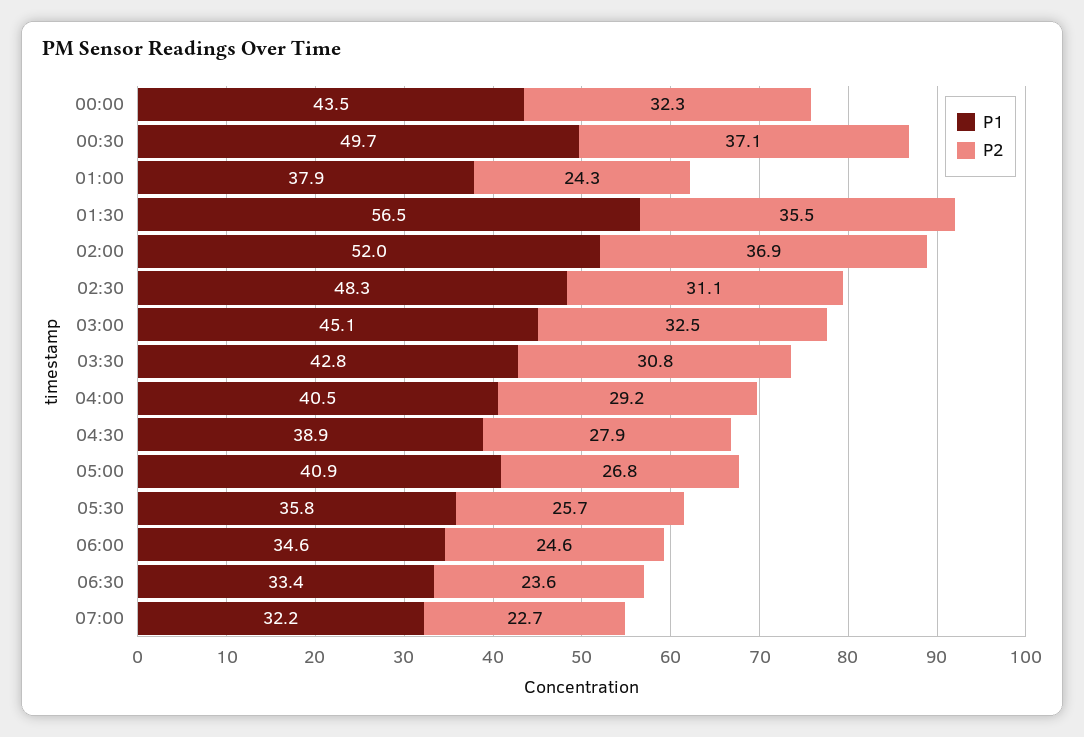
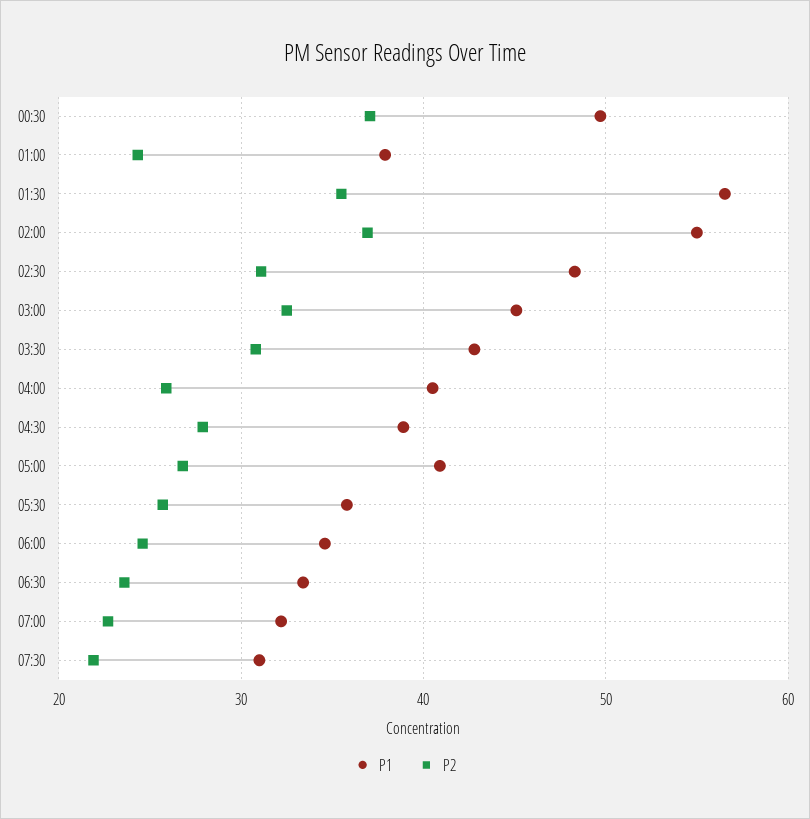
P1, 00:00: 43.5 -> none
P2, 00:00: 32.3 -> none
P1, 02:00: 52 -> 55
P2, 04:00: 29.2 -> 26
P1, 07:30: none -> 31
P2, 07:30: none -> 22

